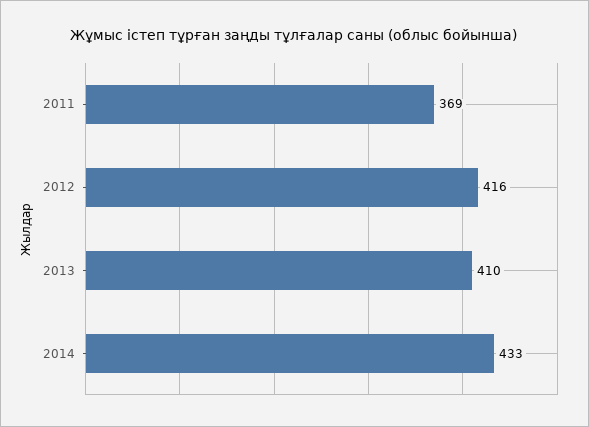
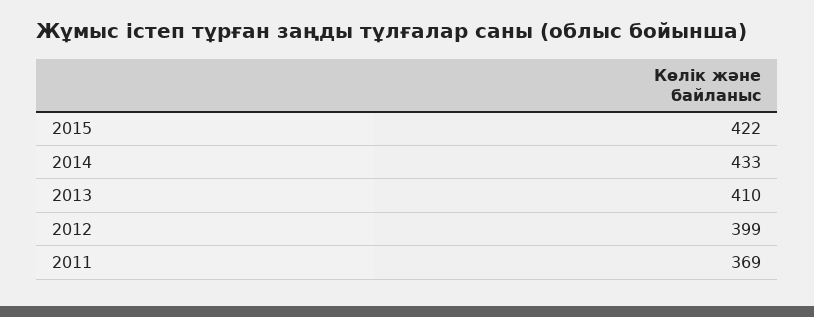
2012: 416 -> 399
2015: none -> 422

